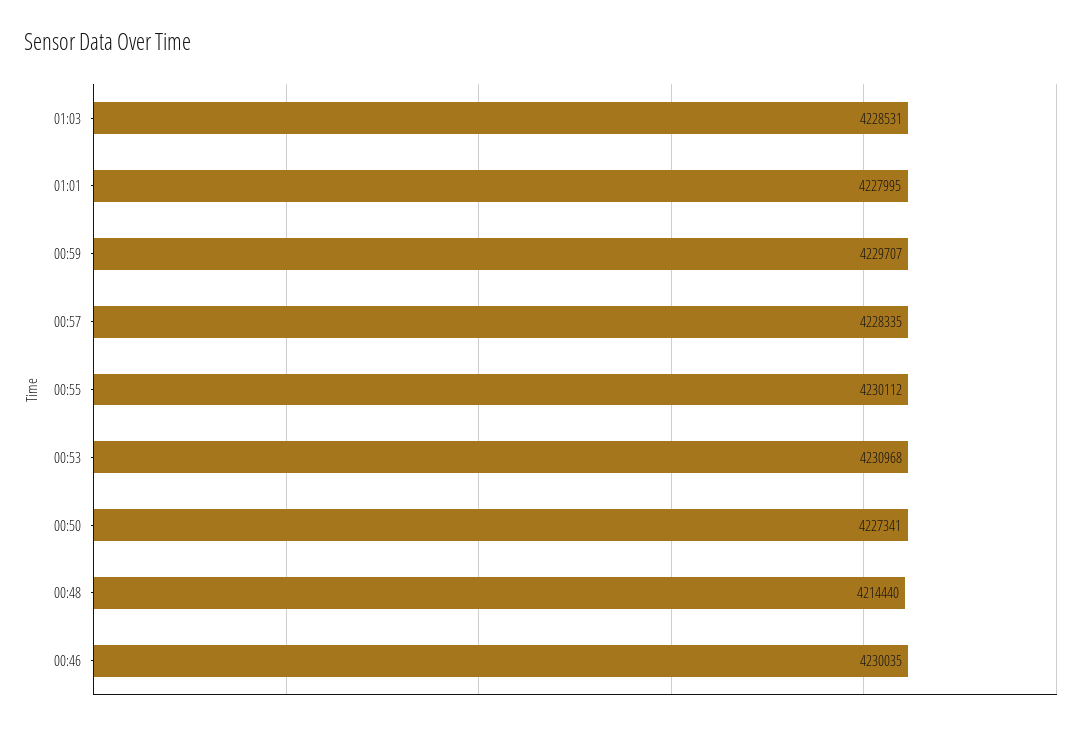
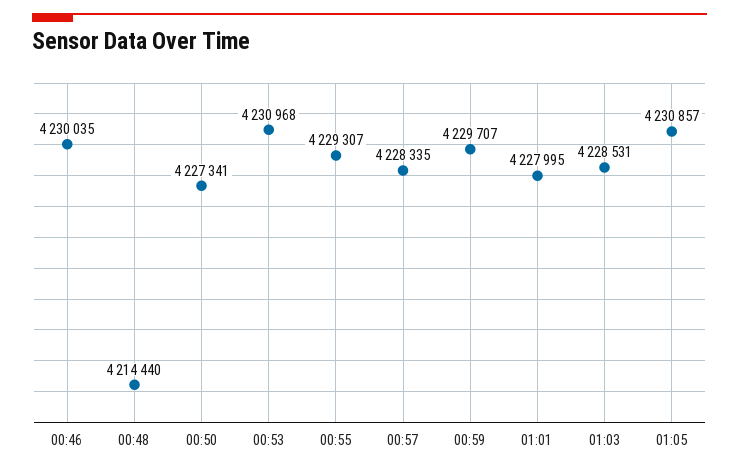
00:55: 4230112 -> 4229307
01:05: none -> 4230857

